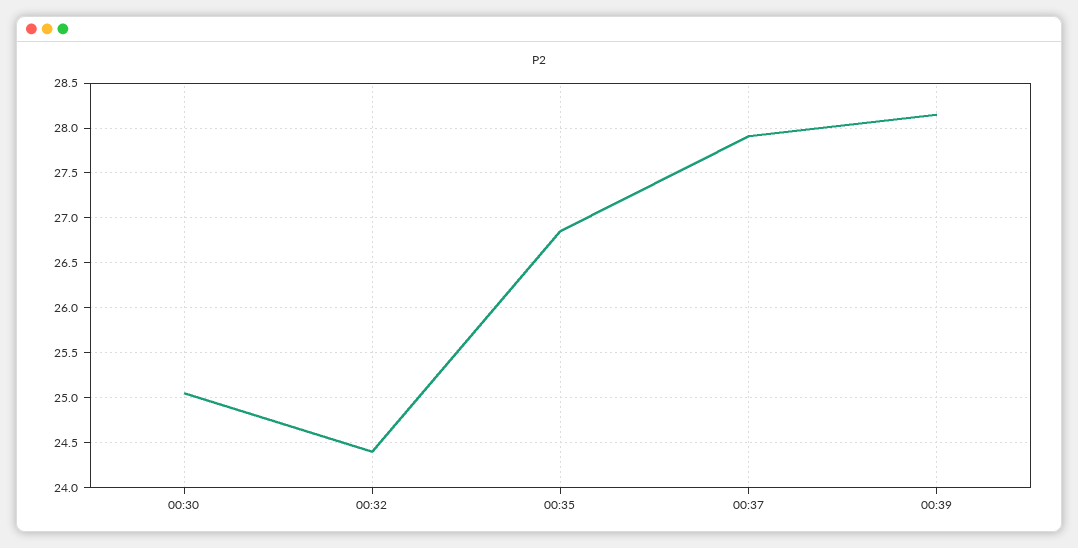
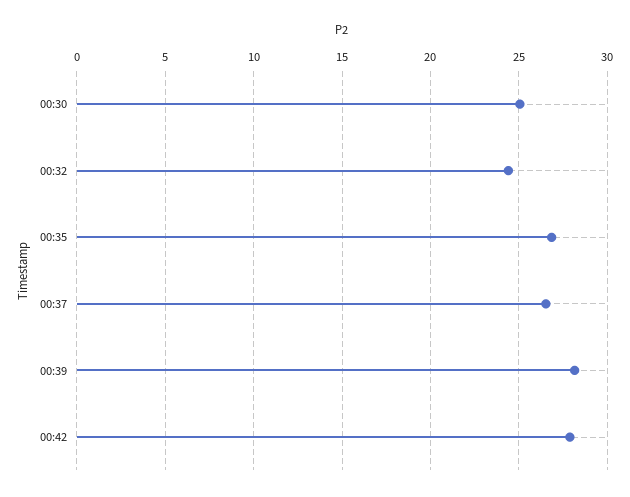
00:37: 27.9 -> 26.5
00:42: none -> 28

